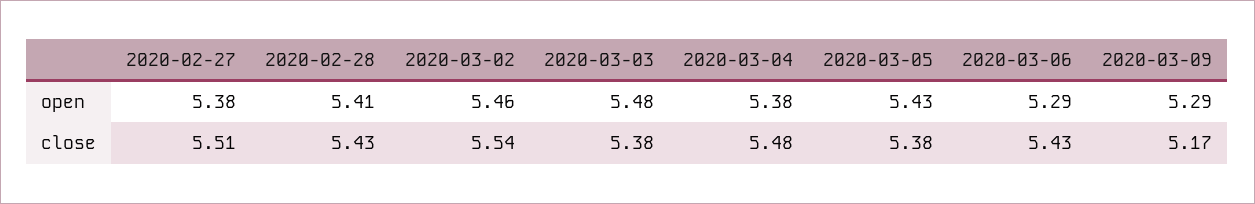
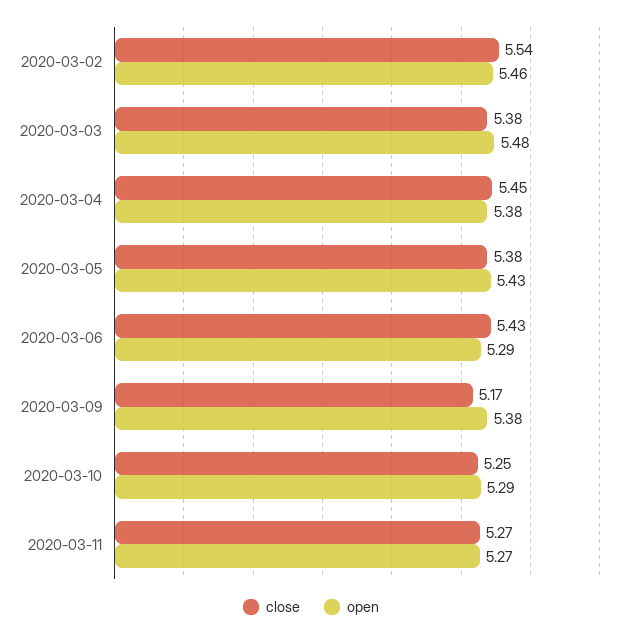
open, 2020-02-27: 5.38 -> none
open, 2020-02-28: 5.41 -> none
open, 2020-03-09: 5.29 -> 5.38
close, 2020-02-27: 5.51 -> none
close, 2020-02-28: 5.43 -> none
close, 2020-03-04: 5.48 -> 5.45
close, 2020-03-10: none -> 5.25
open, 2020-03-10: none -> 5.29
close, 2020-03-11: none -> 5.27
open, 2020-03-11: none -> 5.27

